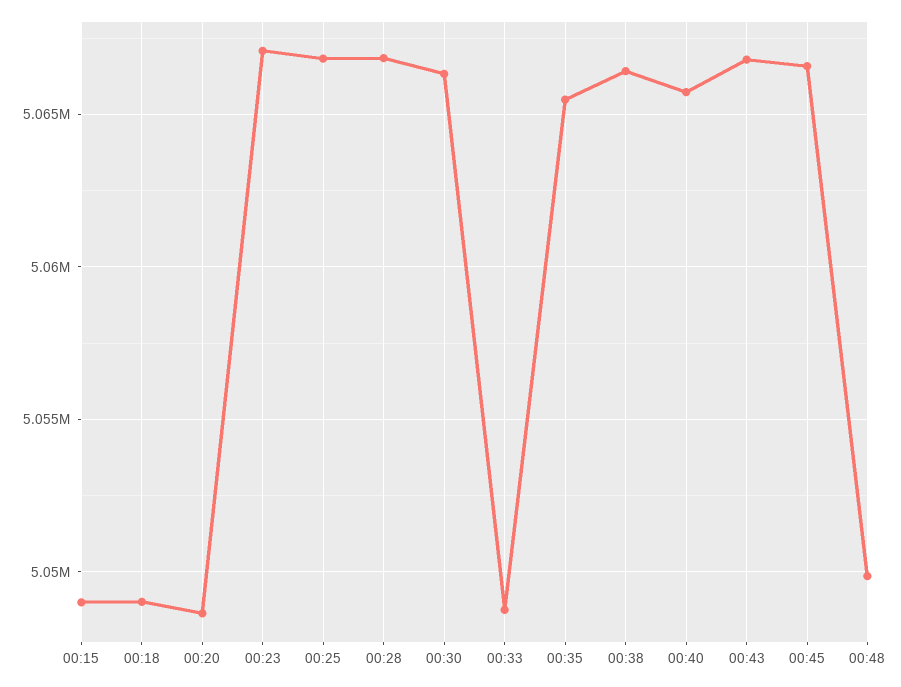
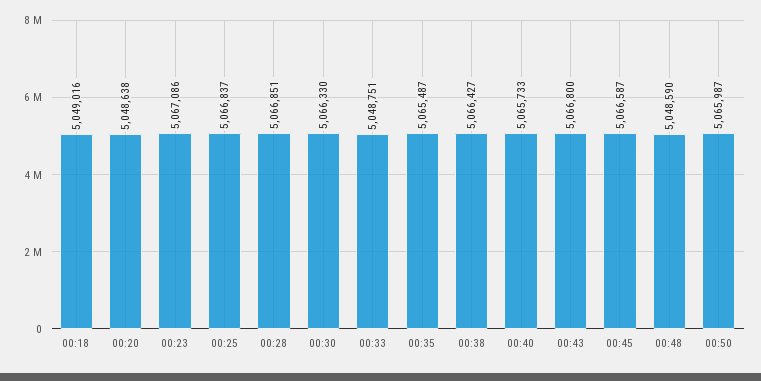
00:15: 5049000 -> none
00:48: 5050000 -> 5048590
00:50: none -> 5065987

